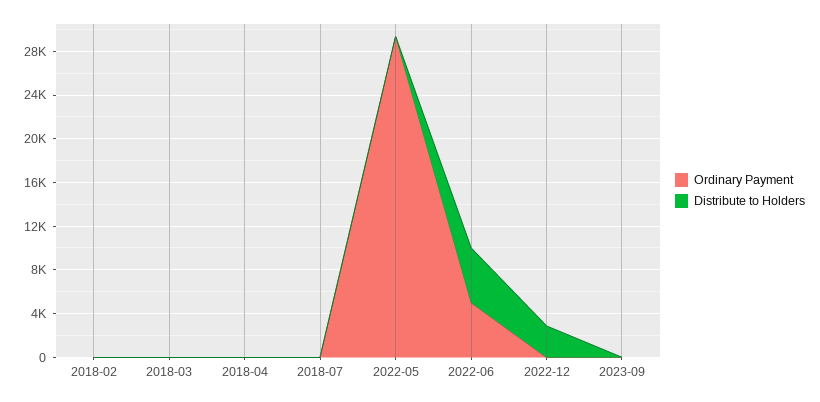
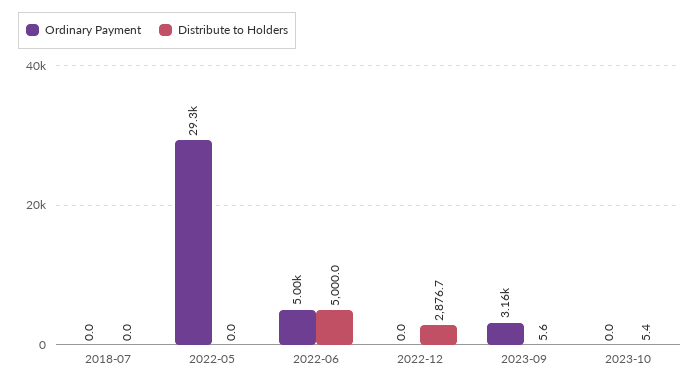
Ordinary Payment, 2018-02: 0 -> none
Distribute to Holders, 2018-02: 0 -> none
Ordinary Payment, 2018-03: 0 -> none
Distribute to Holders, 2018-03: 0 -> none
Ordinary Payment, 2018-04: 0 -> none
Distribute to Holders, 2018-04: 0 -> none
Ordinary Payment, 2023-09: 0 -> 3160
Ordinary Payment, 2023-10: none -> 0
Distribute to Holders, 2023-10: none -> 5.4

